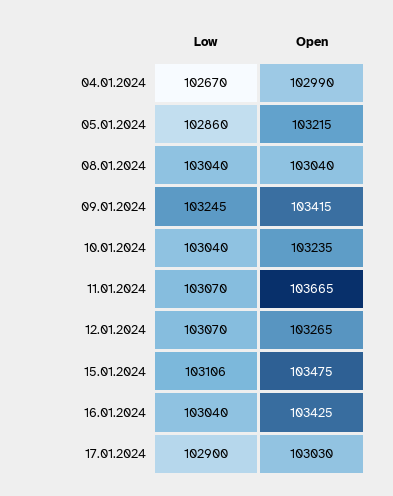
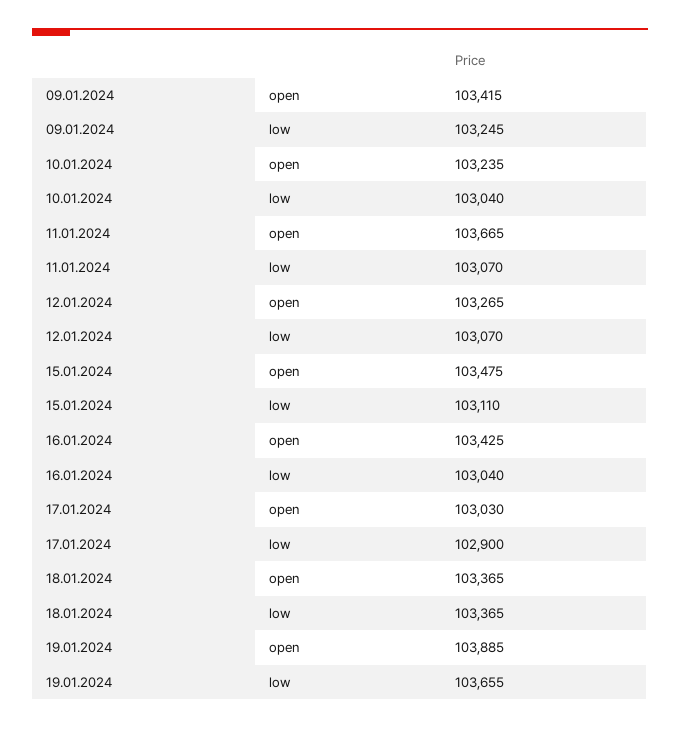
Low, 04.01.2024: 102670 -> none
Open, 04.01.2024: 102990 -> none
Low, 05.01.2024: 102860 -> none
Open, 05.01.2024: 103215 -> none
Low, 08.01.2024: 103040 -> none
Open, 08.01.2024: 103040 -> none
Low, 15.01.2024: 103106 -> 103110
Open, 18.01.2024: none -> 103365
Low, 18.01.2024: none -> 103365
Open, 19.01.2024: none -> 103885
Low, 19.01.2024: none -> 103655

